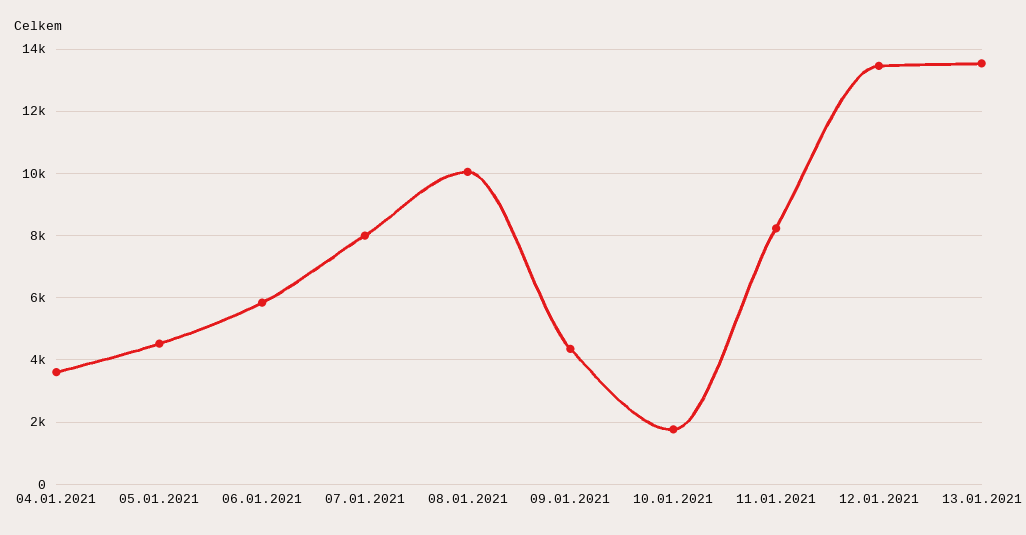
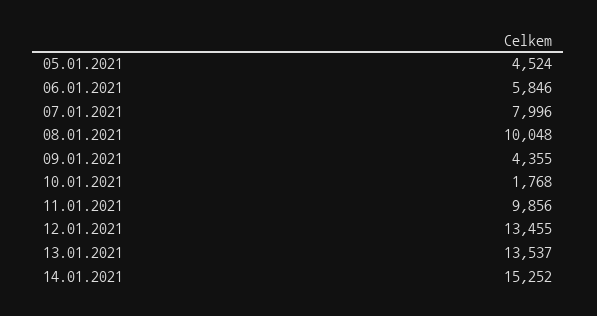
04.01.2021: 3600 -> none
11.01.2021: 8200 -> 9856
14.01.2021: none -> 15252

